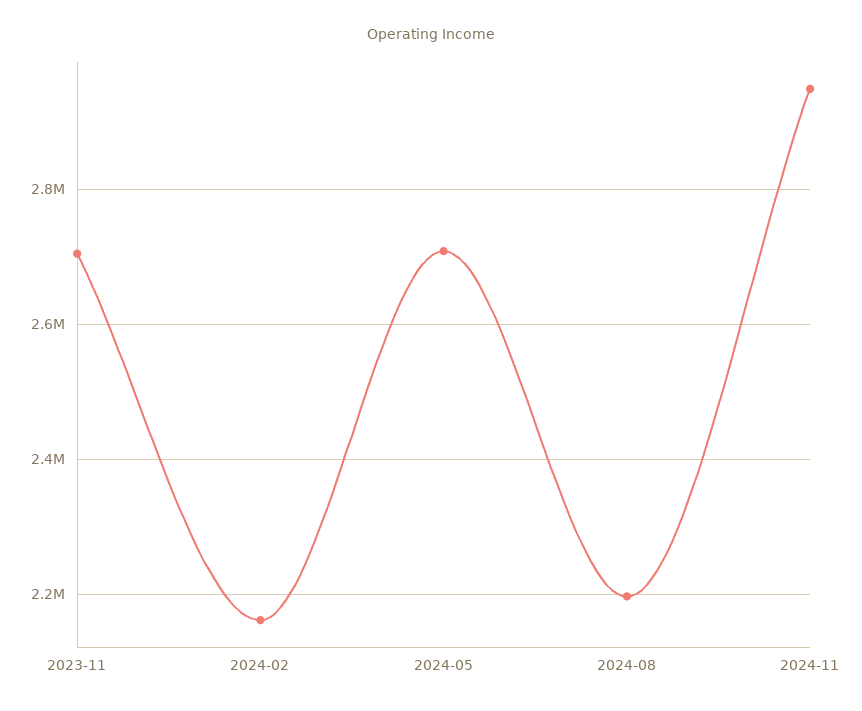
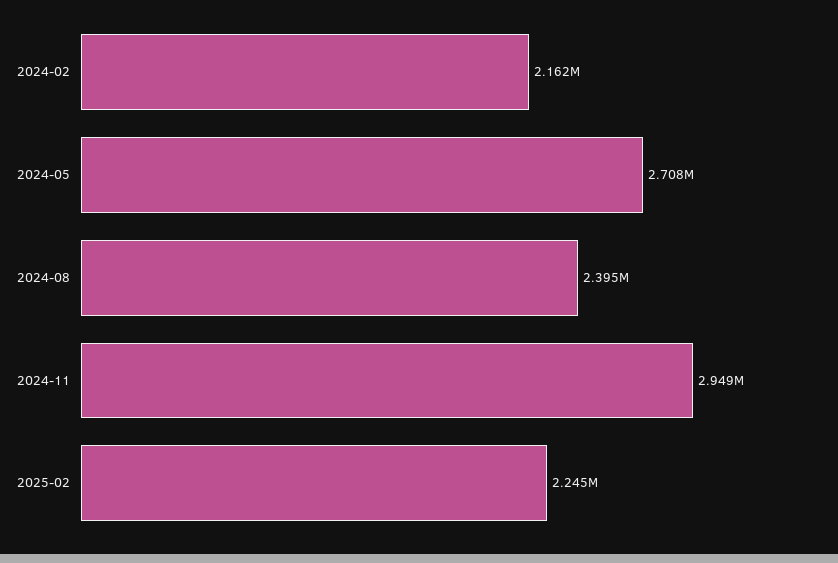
2023-11: 2700000 -> none
2024-08: 2200000 -> 2395000
2025-02: none -> 2245000

